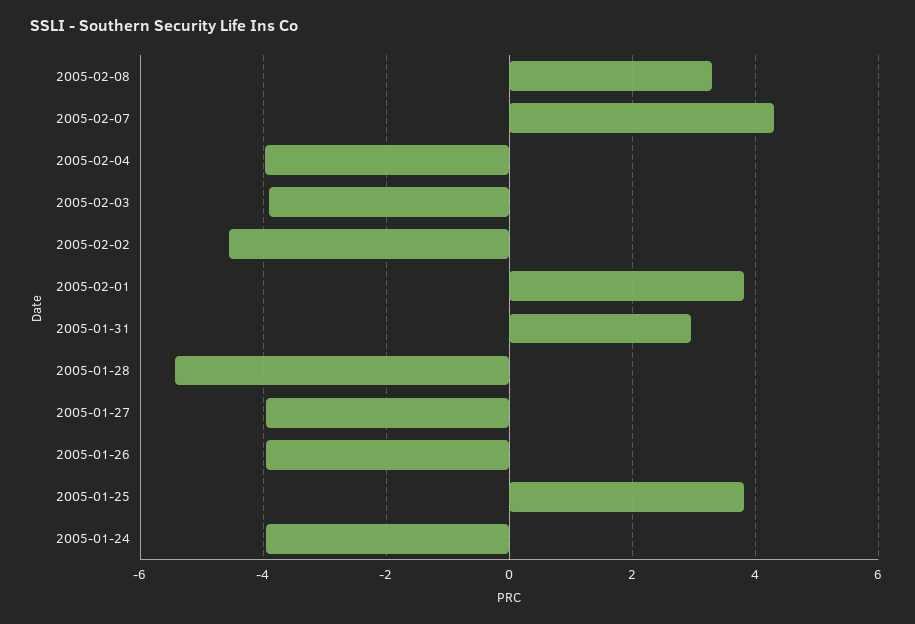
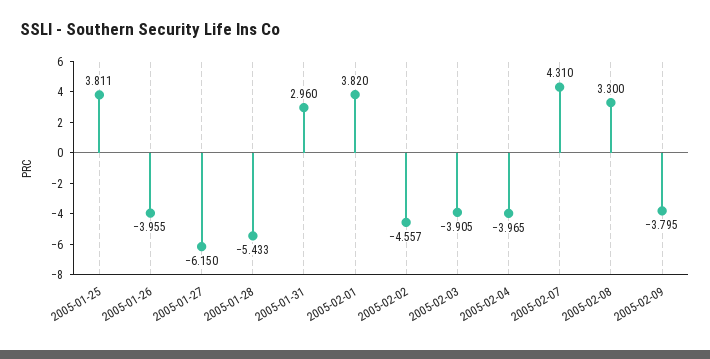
2005-01-27: -4 -> -6.15
2005-01-24: -4 -> none
2005-02-09: none -> -3.795

